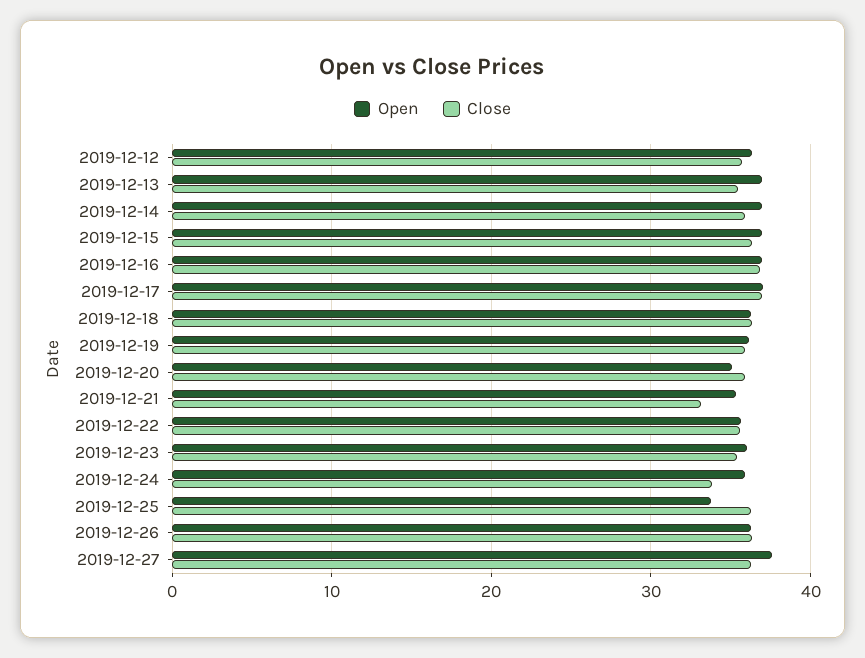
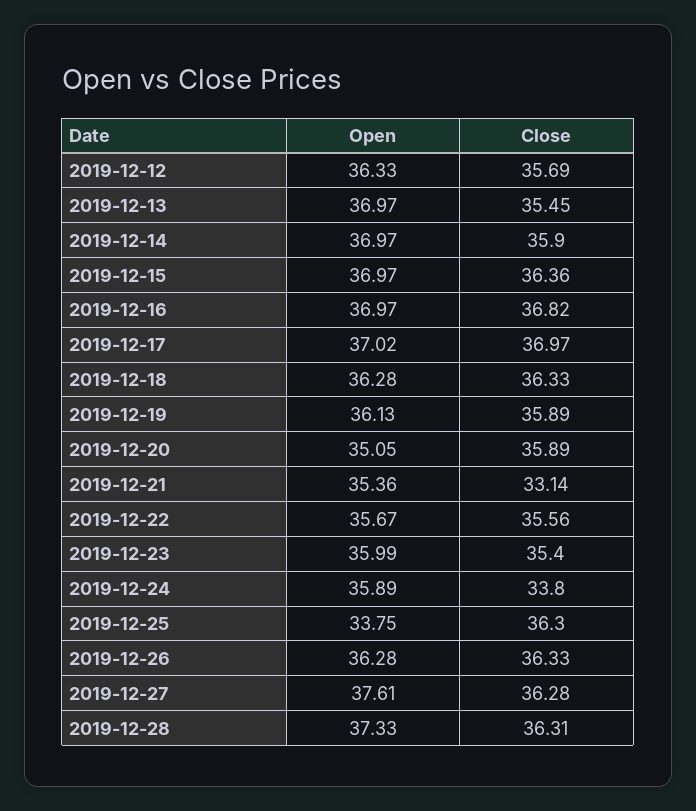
Open, 2019-12-28: none -> 37.33
Close, 2019-12-28: none -> 36.31

